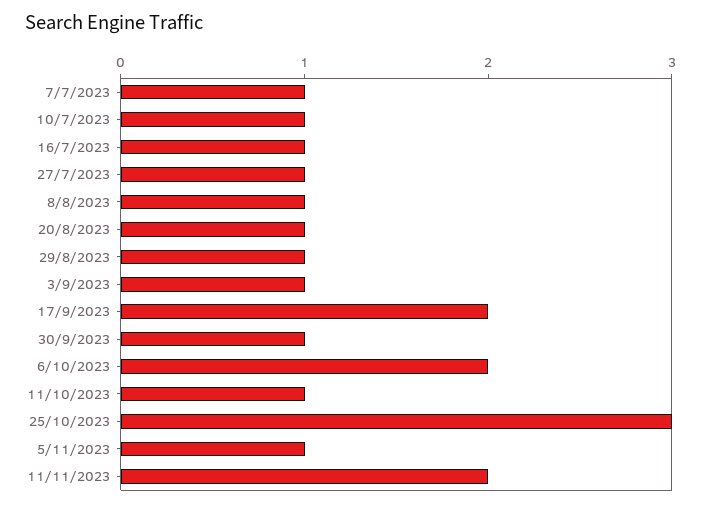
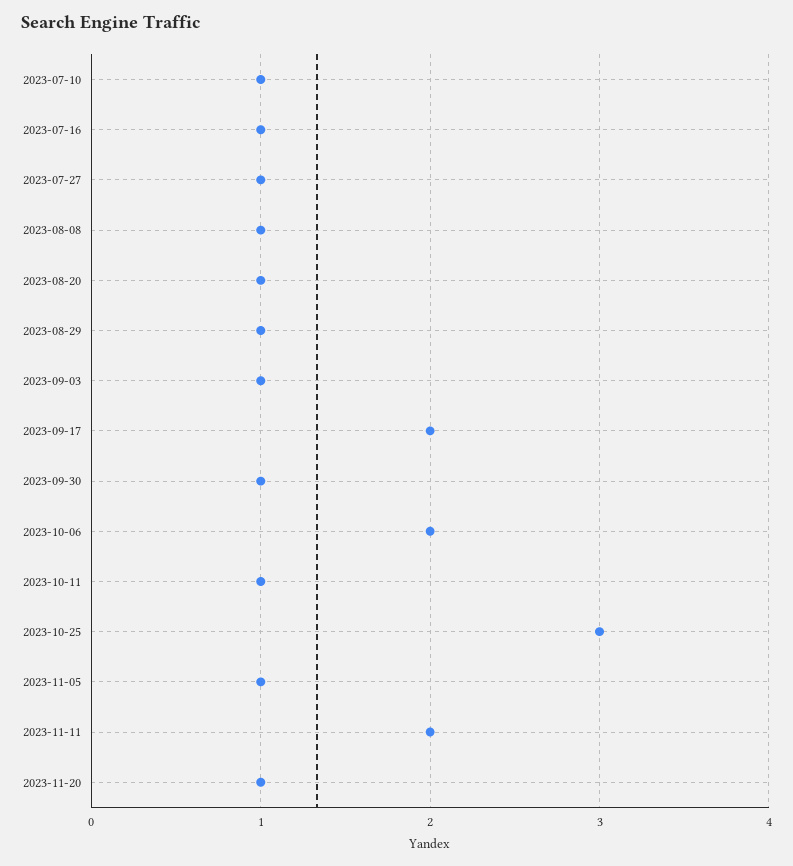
7/7/2023: 1 -> none
2023-11-20: none -> 1

